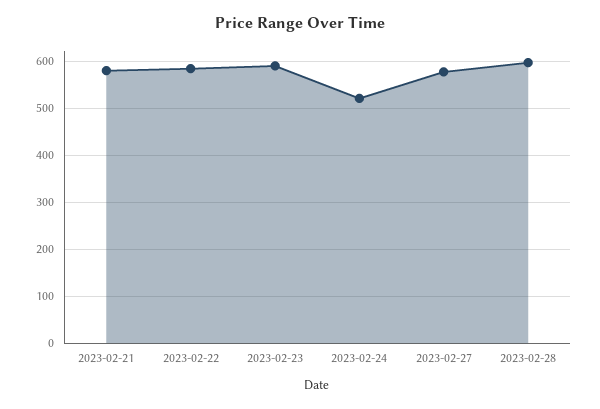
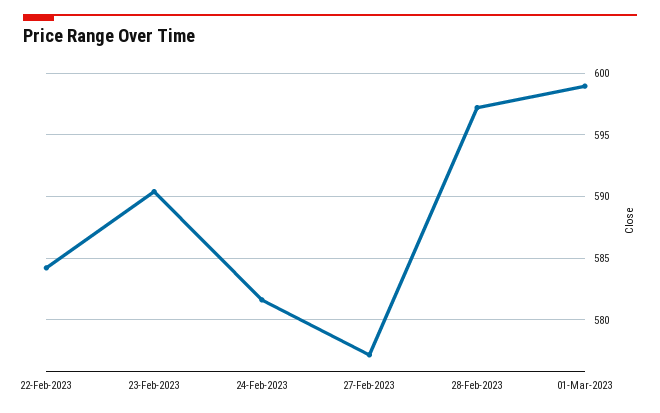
2023-02-21: 580 -> none
2023-02-24: 520 -> 581.5
01-Mar-2023: none -> 599

